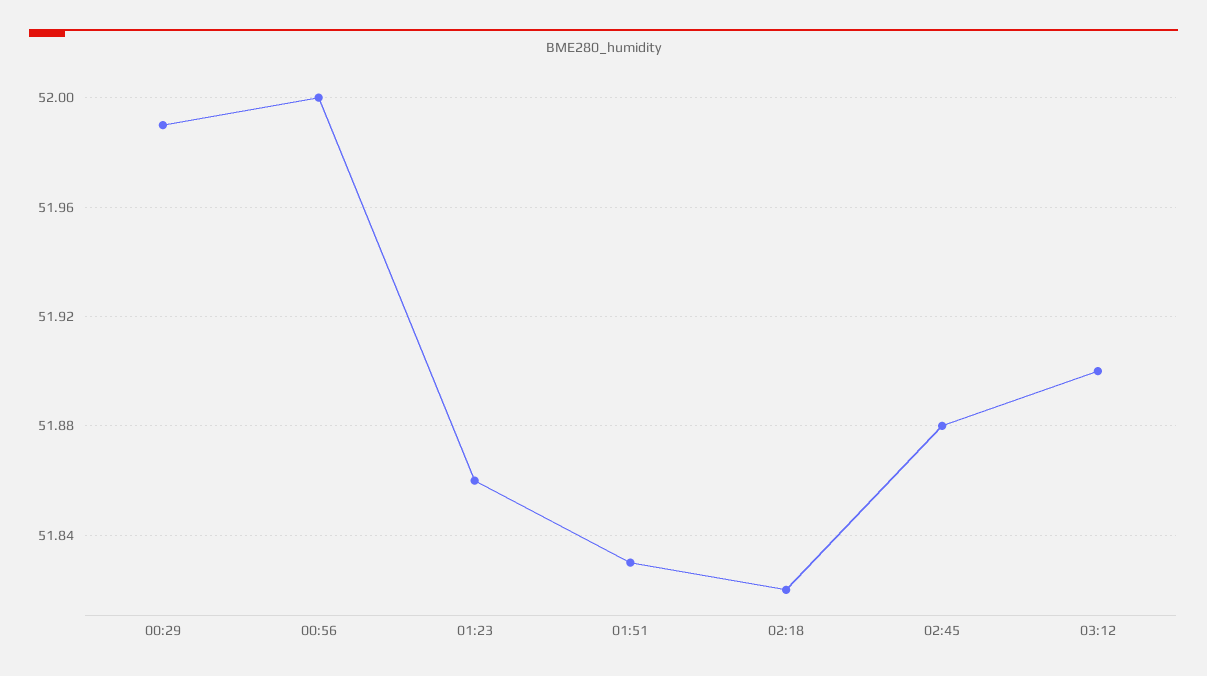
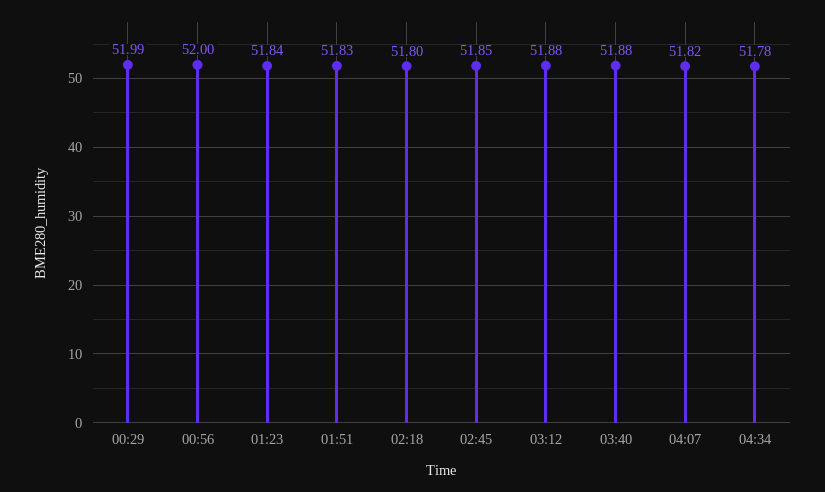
01:23: 51.86 -> 51.84
02:18: 51.82 -> 51.8
02:45: 51.88 -> 51.85
03:12: 51.9 -> 51.88
03:40: none -> 51.88
04:07: none -> 51.82
04:34: none -> 51.78

